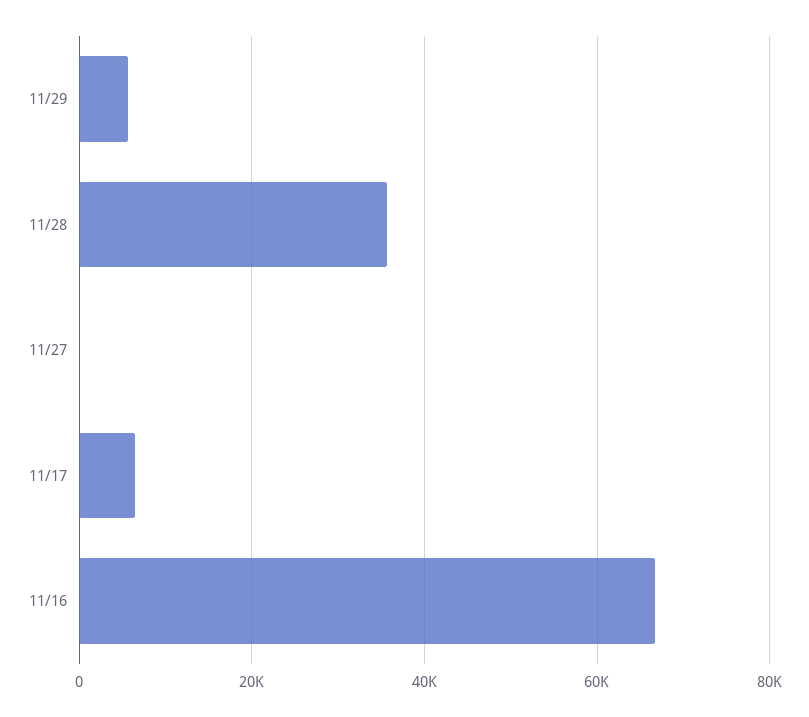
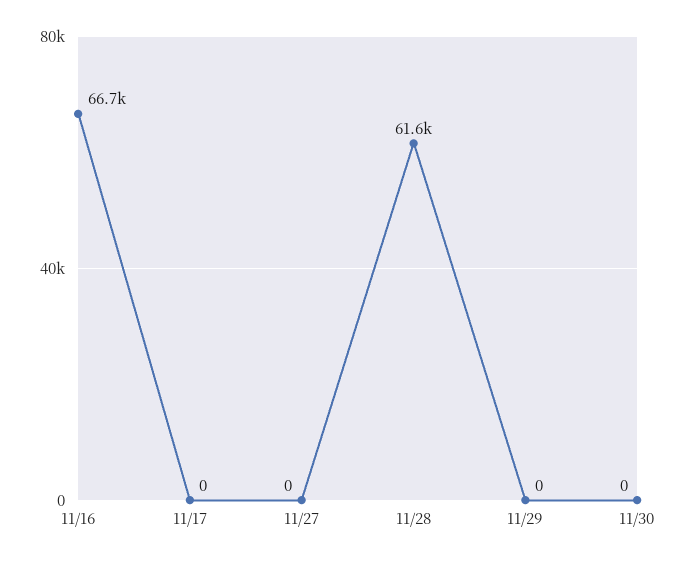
11/29: 6000 -> 0
11/28: 36000 -> 61600
11/17: 6000 -> 0
11/30: none -> 0

